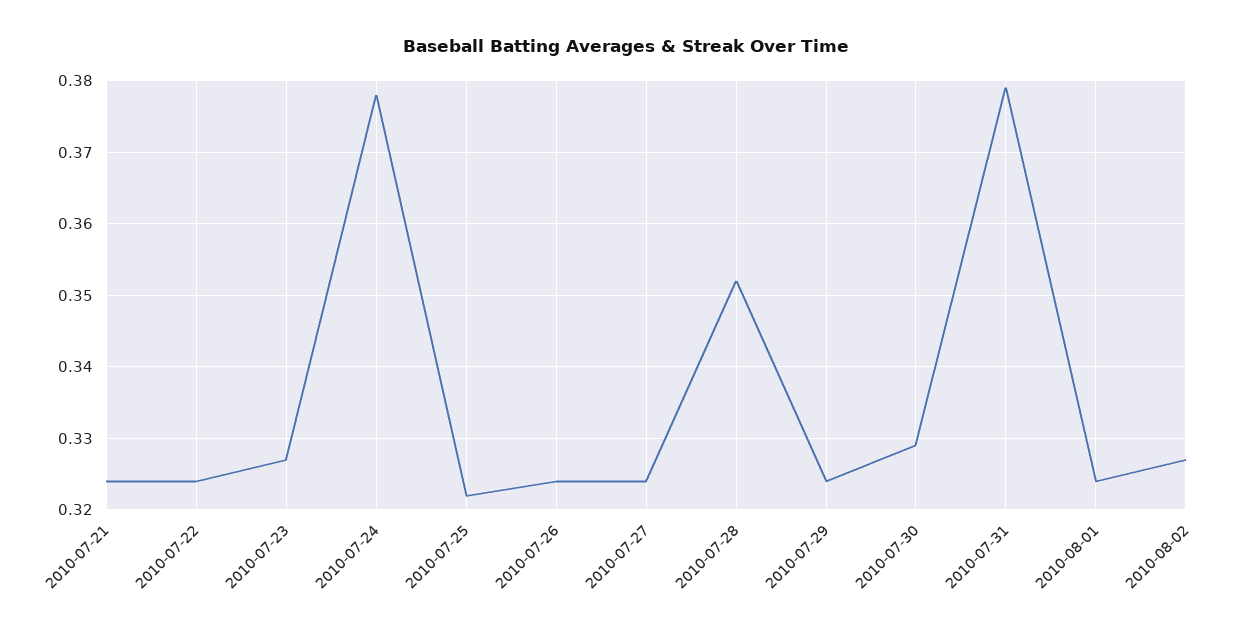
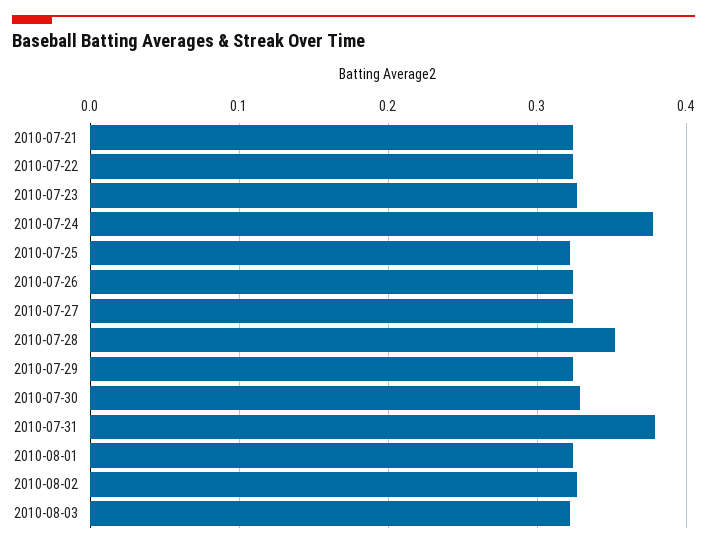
2010-08-03: none -> 0.32

